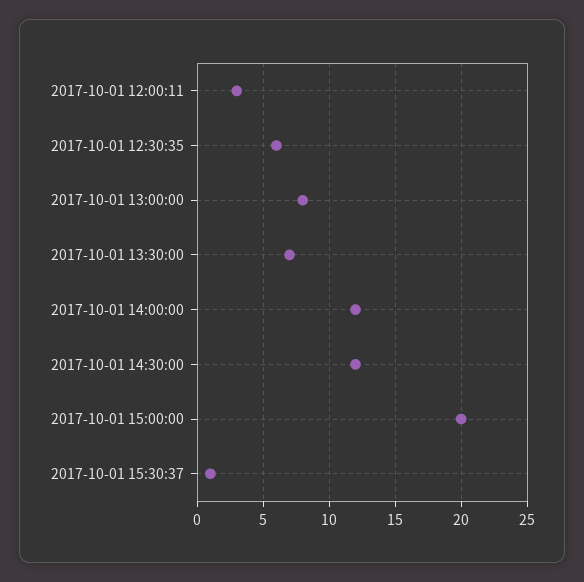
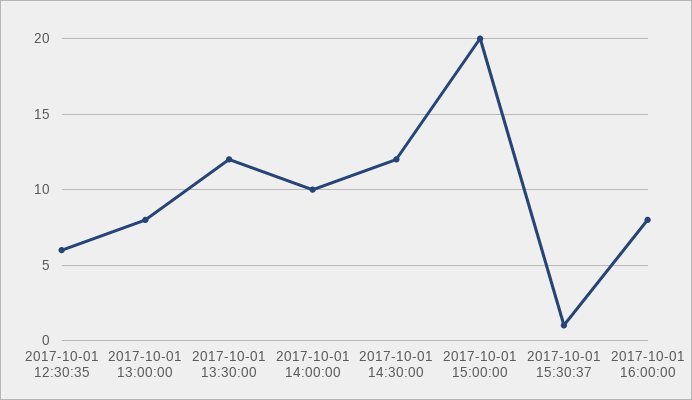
2017-10-01 12:00:11: 3 -> none
2017-10-01 13:30:00: 7 -> 12
2017-10-01 14:00:00: 12 -> 10
2017-10-01 16:00:00: none -> 8

